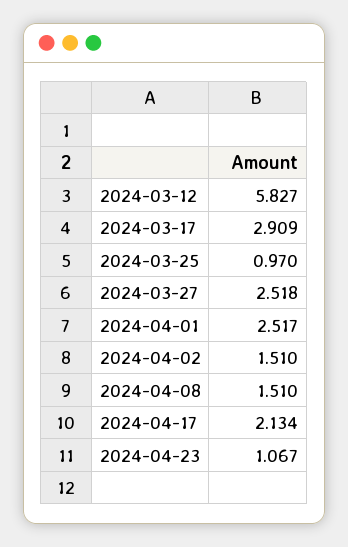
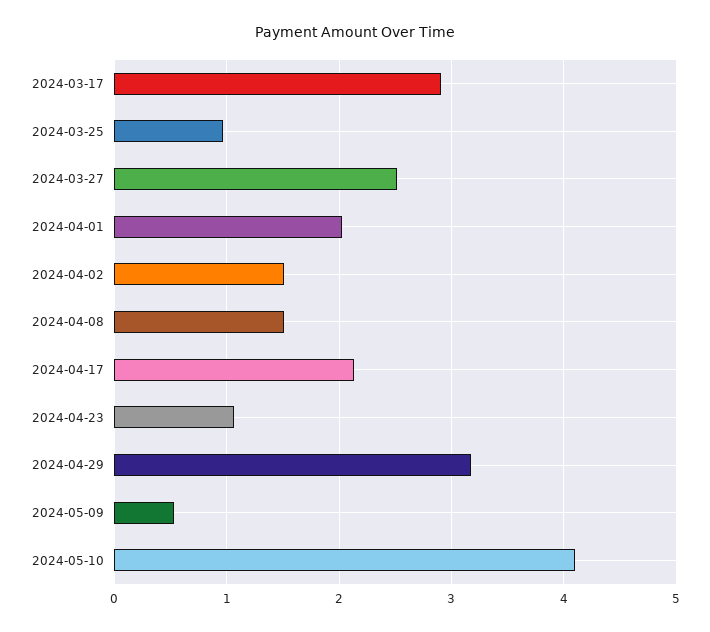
2024-03-12: 5.827 -> none
2024-04-01: 2.517 -> 2
2024-04-29: none -> 3.2
2024-05-09: none -> 0.5
2024-05-10: none -> 4.1

